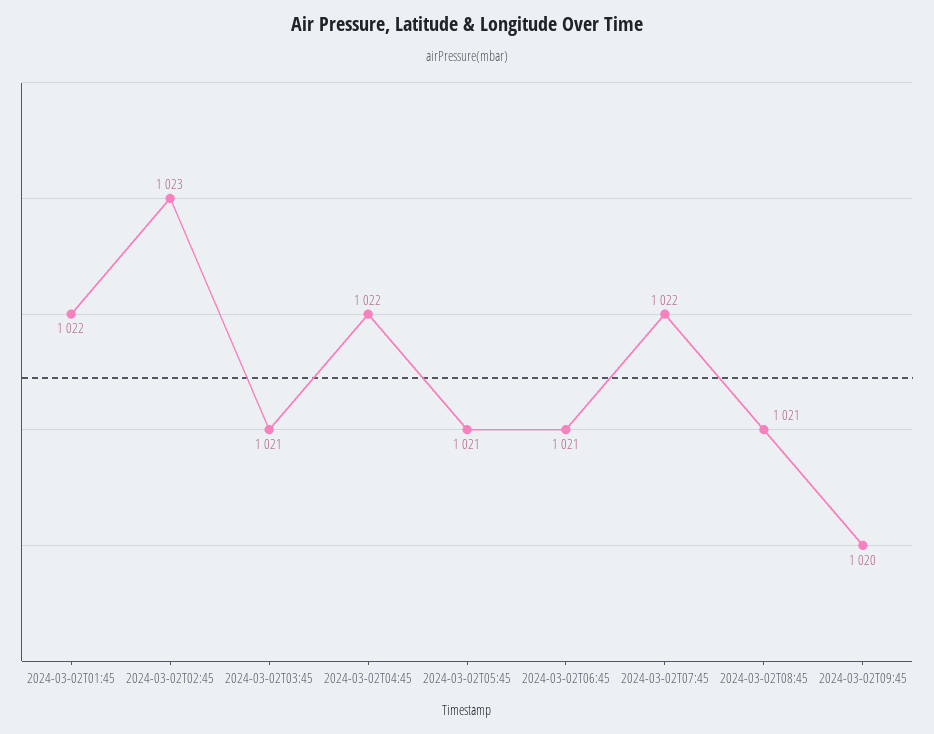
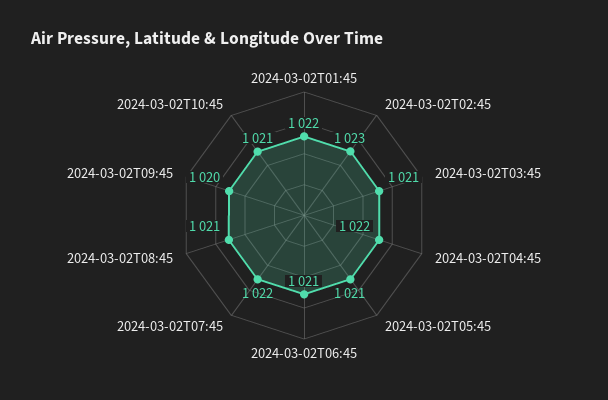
2024-03-02T10:45: none -> 1021

